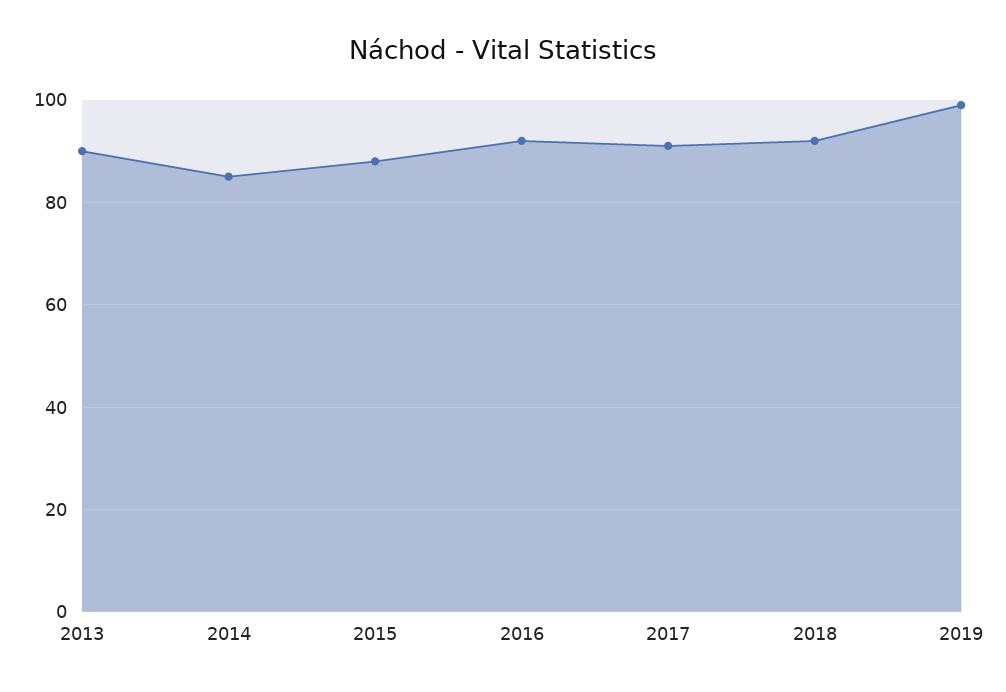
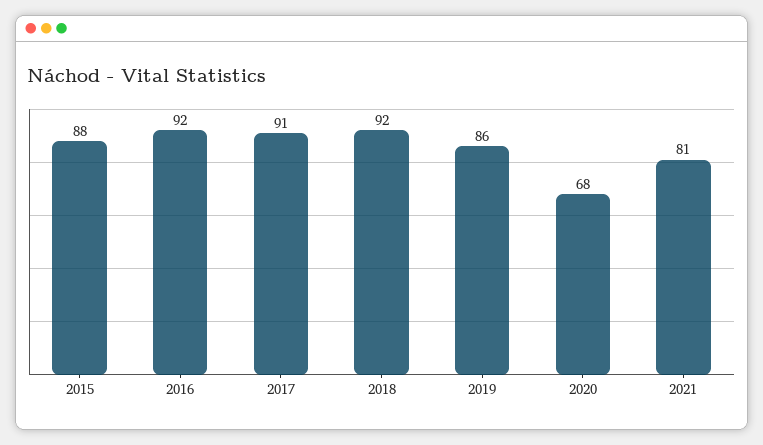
2013: 90 -> none
2014: 85 -> none
2019: 100 -> 86
2020: none -> 68
2021: none -> 81

